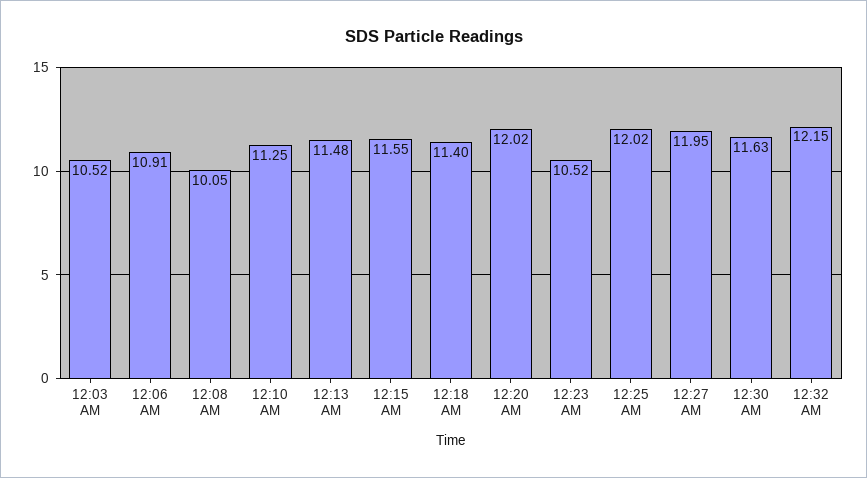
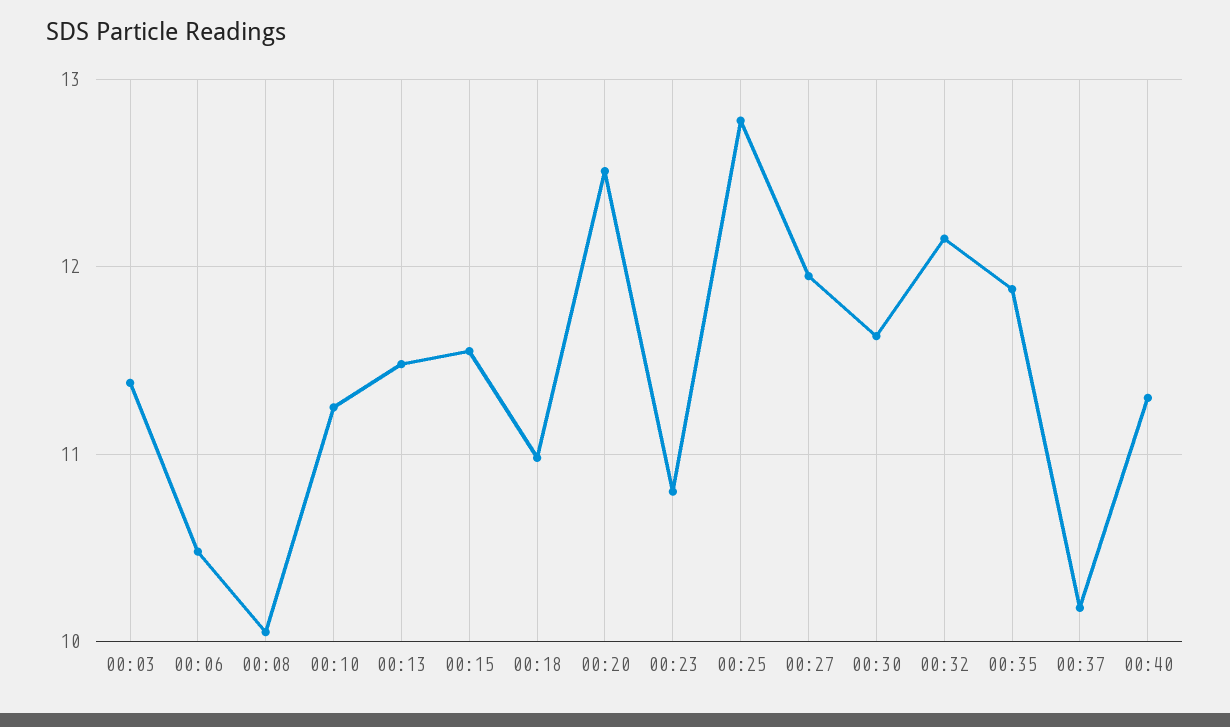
12:03 AM: 10.52 -> 11.4
12:06 AM: 10.91 -> 10.5
12:18 AM: 11.4 -> 11
12:20 AM: 12.02 -> 12.5
12:23 AM: 10.52 -> 10.8
12:25 AM: 12.02 -> 12.8
00:35: none -> 11.9
00:37: none -> 10.2
00:40: none -> 11.3

